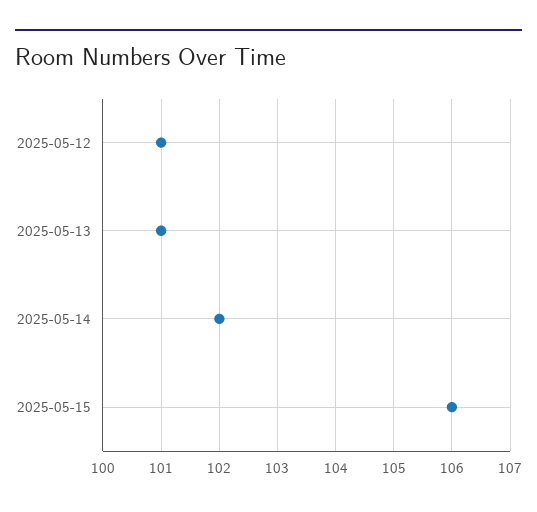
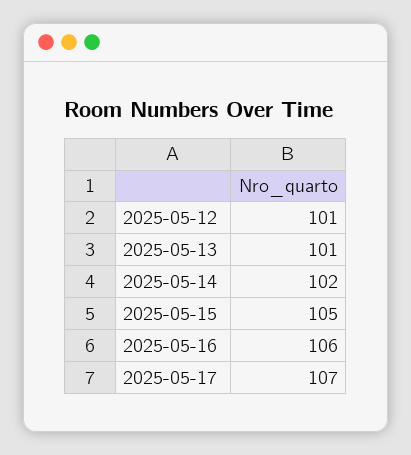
2025-05-15: 106 -> 105
2025-05-16: none -> 106
2025-05-17: none -> 107

